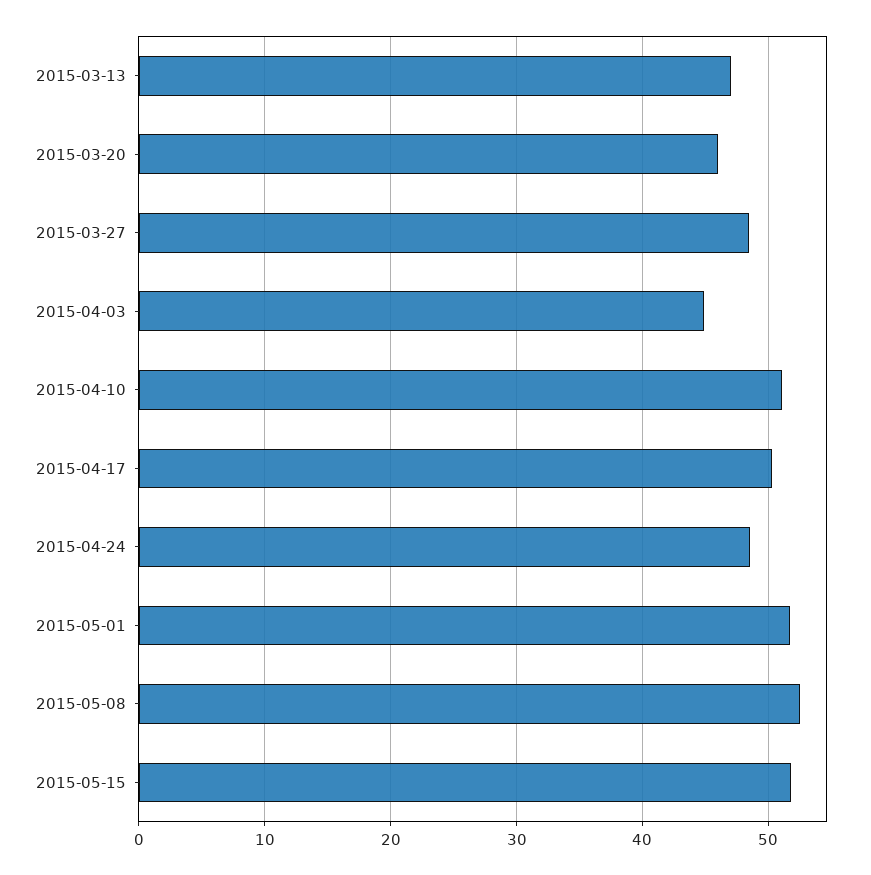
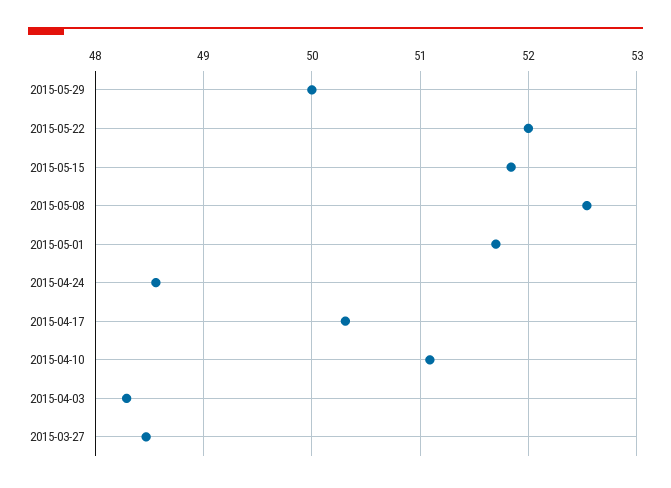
2015-03-13: 47 -> none
2015-03-20: 46 -> none
2015-04-03: 45 -> 48.3
2015-05-29: none -> 50
2015-05-22: none -> 52

